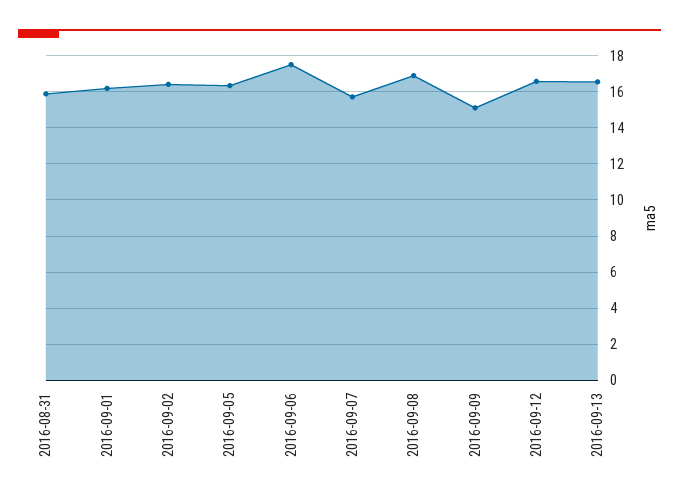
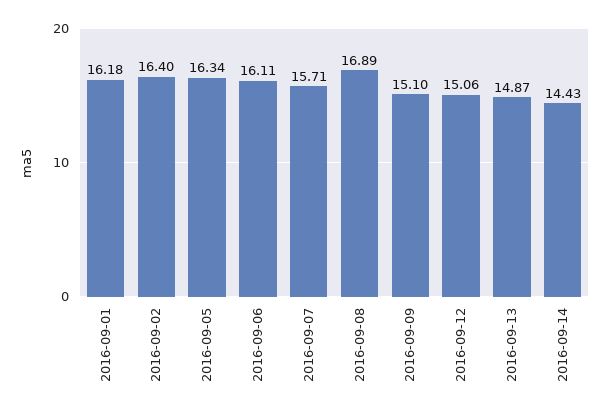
2016-08-31: 16 -> none
2016-09-06: 17.5 -> 16.11
2016-09-12: 16.5 -> 15.06
2016-09-13: 16.5 -> 14.87
2016-09-14: none -> 14.43

